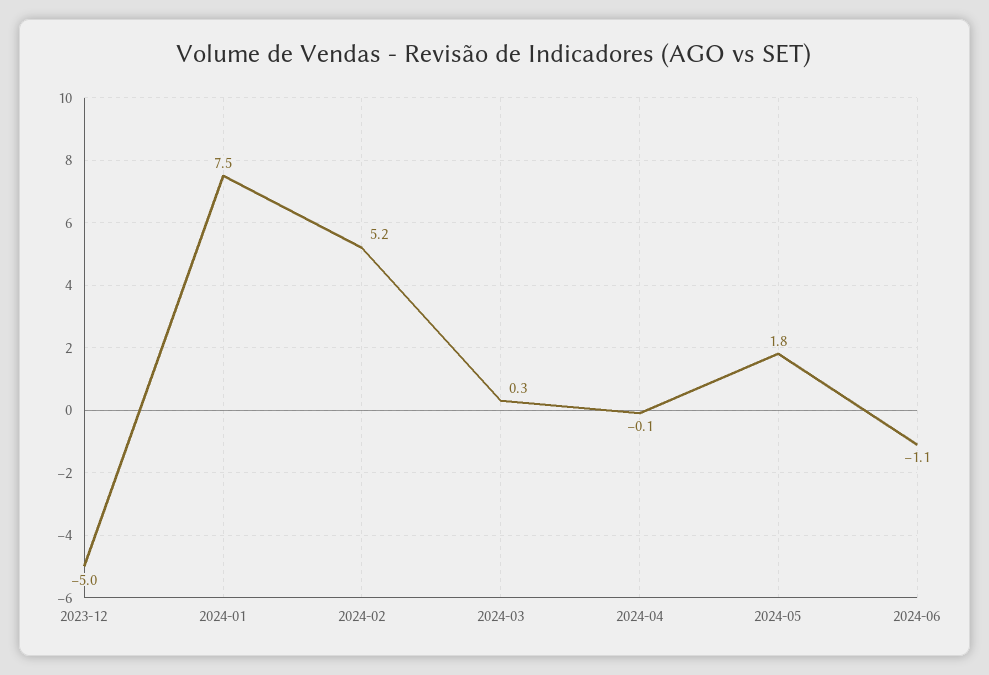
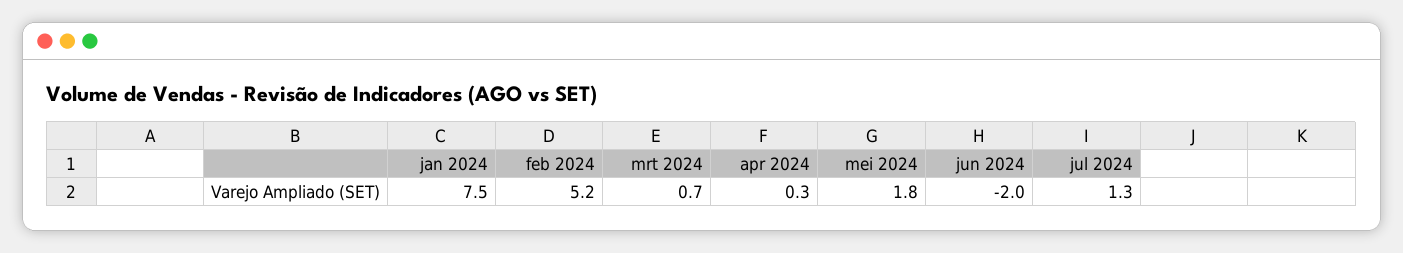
2023-12: -5 -> none
2024-03: 0.3 -> 0.7
2024-04: -0.1 -> 0.3
2024-06: -1.1 -> -2
jul 2024: none -> 1.3

